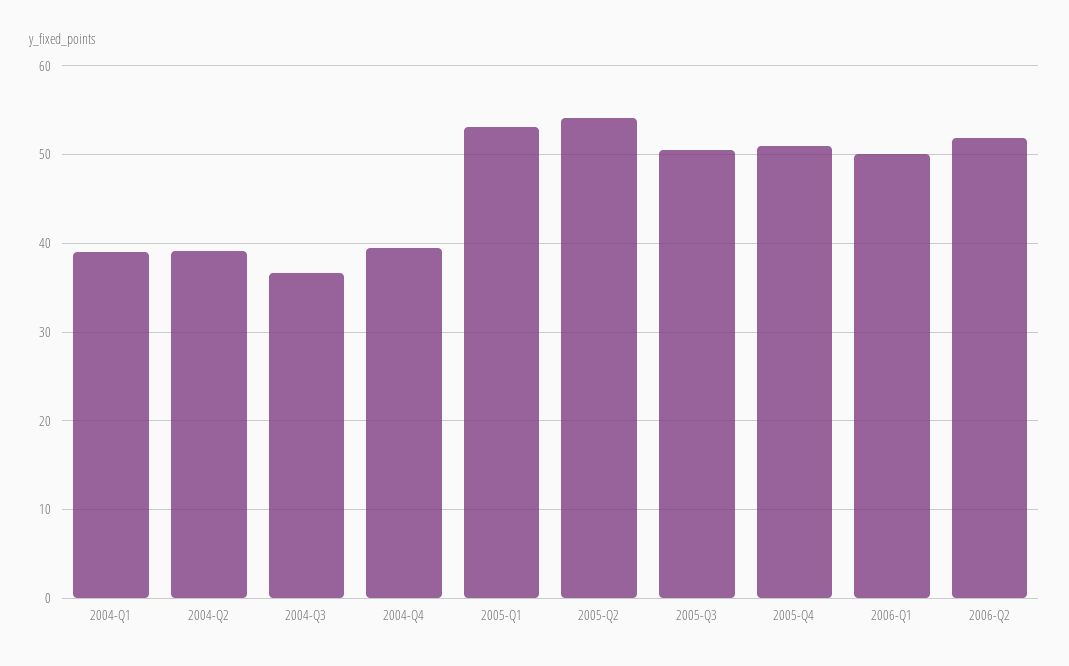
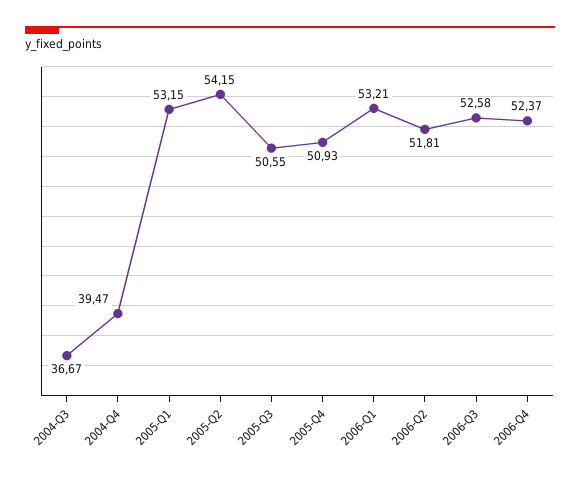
2004-Q1: 39 -> none
2004-Q2: 39 -> none
2006-Q1: 50 -> 53.21
2006-Q3: none -> 52.58
2006-Q4: none -> 52.37

